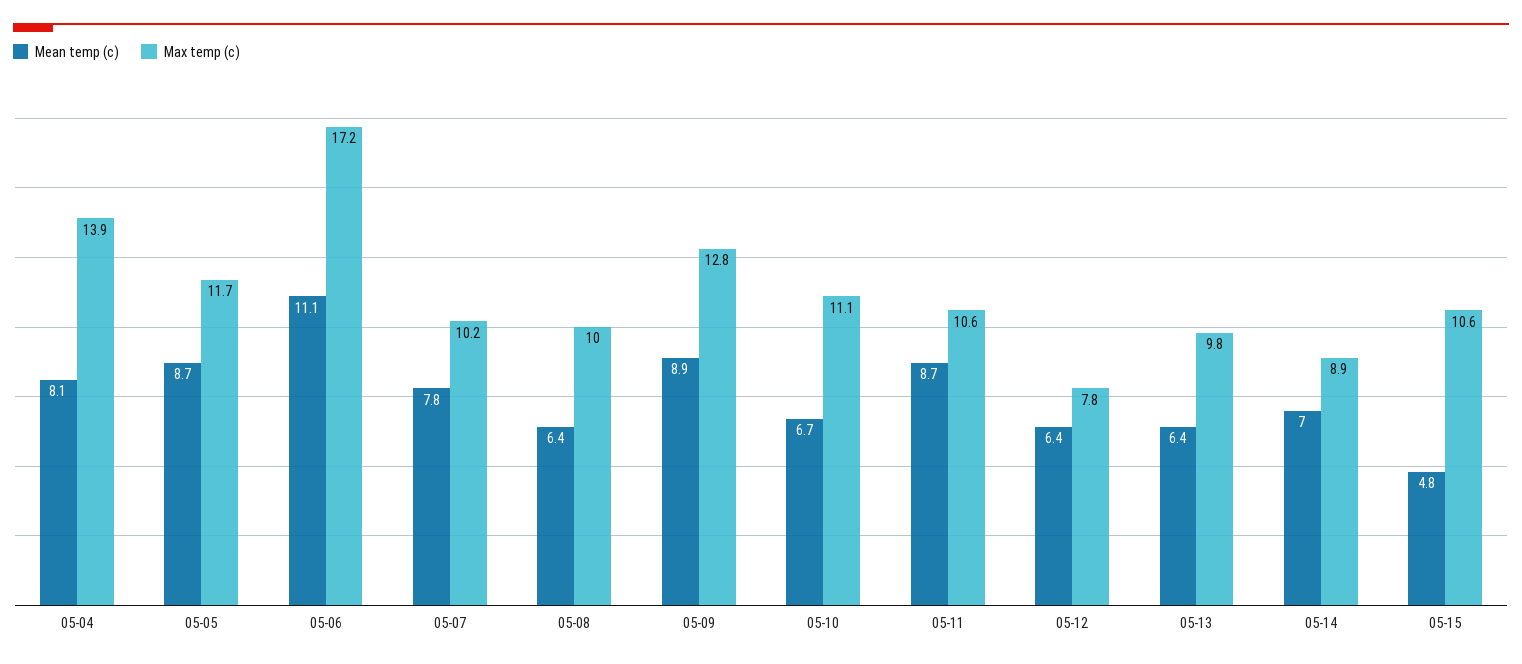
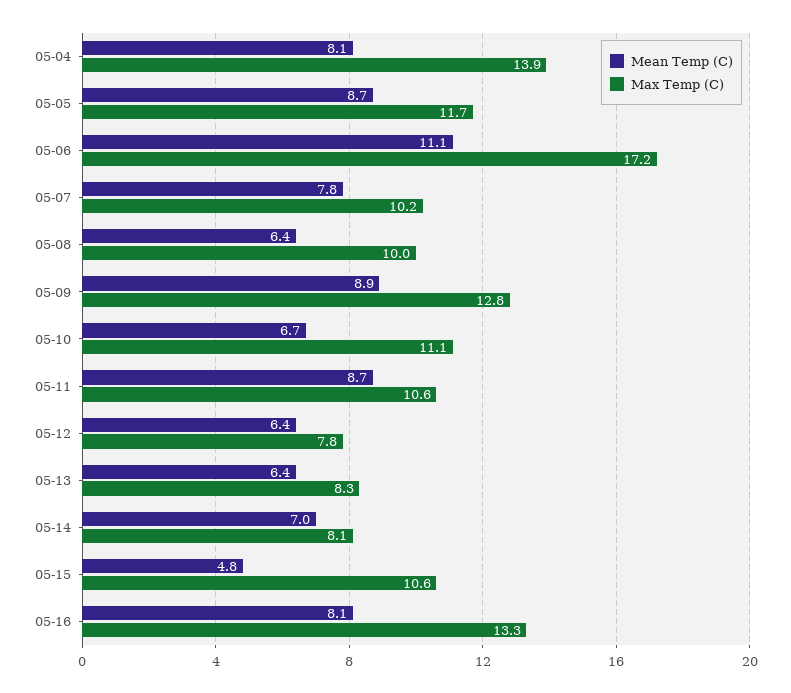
Max temp (c), 05-13: 9.8 -> 8.3
Max temp (c), 05-14: 8.9 -> 8.1
Mean temp (c), 05-16: none -> 8.1
Max temp (c), 05-16: none -> 13.3

